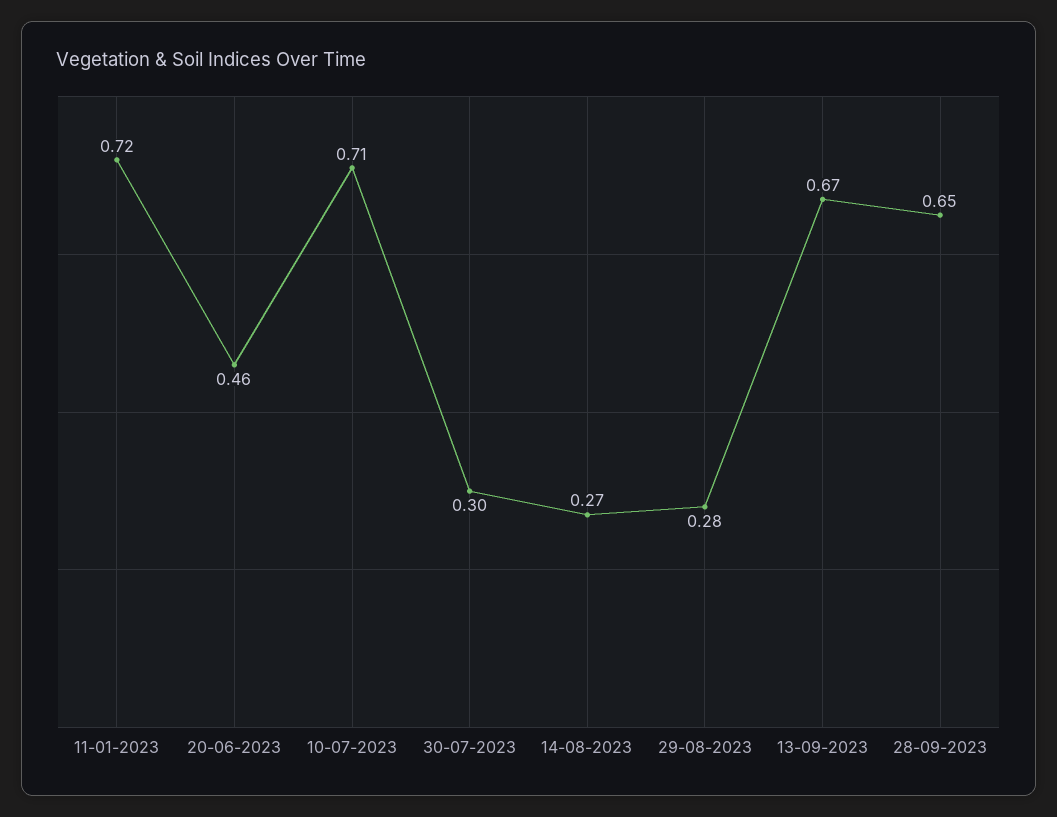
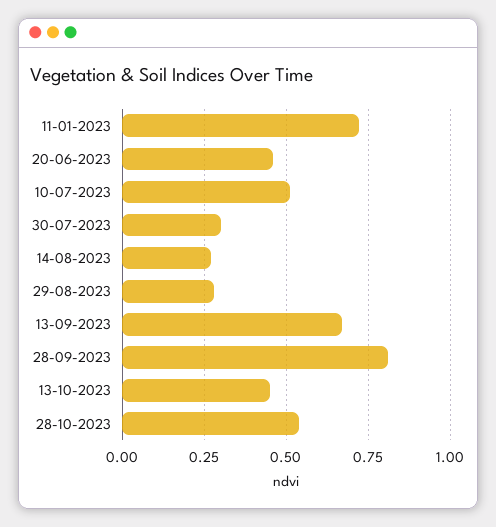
10-07-2023: 0.71 -> 0.5
28-09-2023: 0.65 -> 0.8
13-10-2023: none -> 0.45
28-10-2023: none -> 0.55

